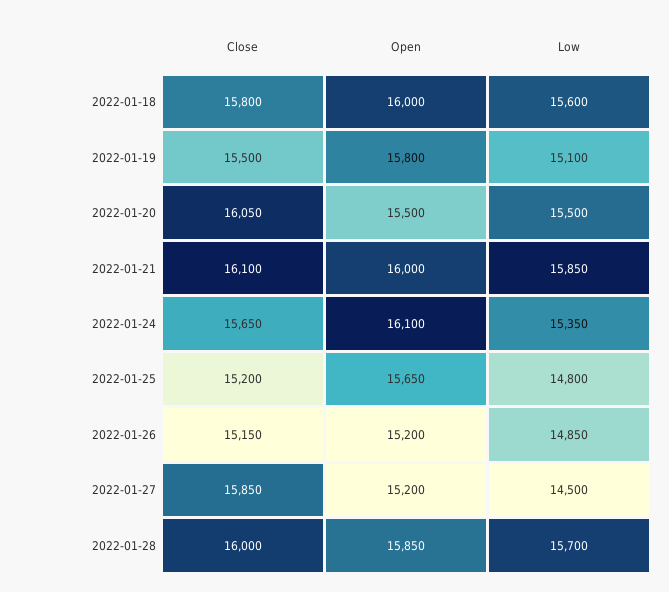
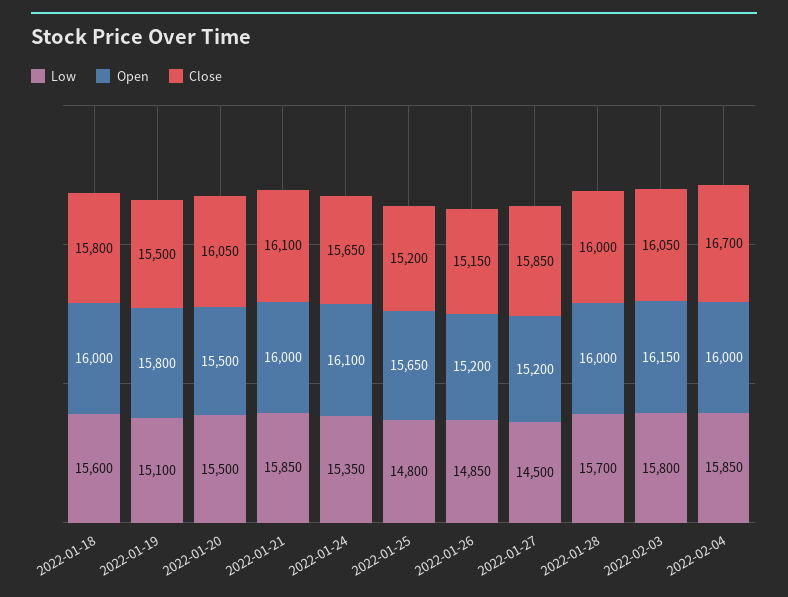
Open, 2022-01-28: 15850 -> 16000
Low, 2022-02-03: none -> 15800
Open, 2022-02-03: none -> 16150
Close, 2022-02-03: none -> 16050
Low, 2022-02-04: none -> 15850
Open, 2022-02-04: none -> 16000
Close, 2022-02-04: none -> 16700

